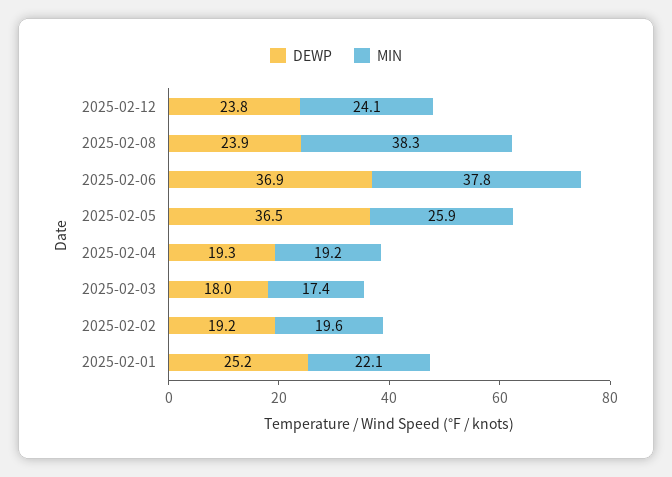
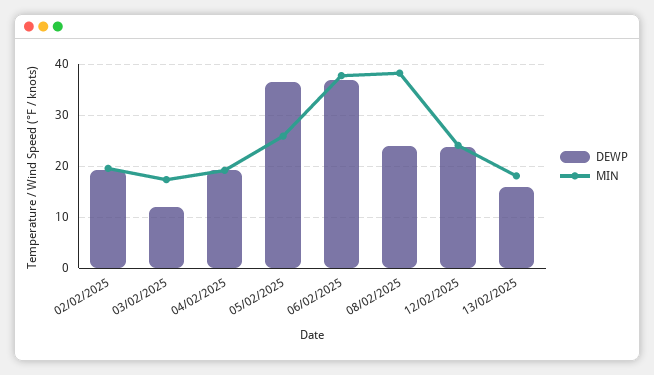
DEWP, 2025-02-03: 18 -> 12
DEWP, 2025-02-01: 25.2 -> none
MIN, 2025-02-01: 22.1 -> none
DEWP, 13/02/2025: none -> 16
MIN, 13/02/2025: none -> 18

